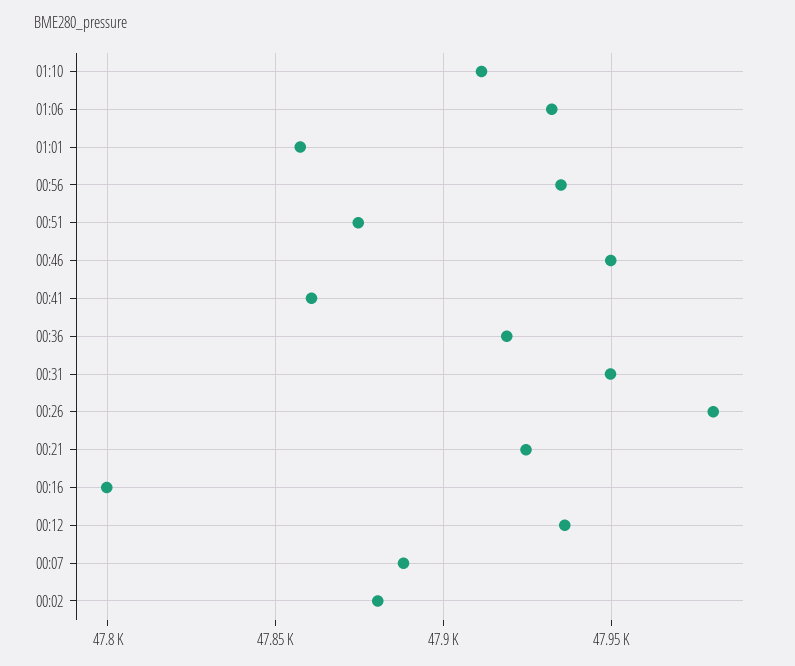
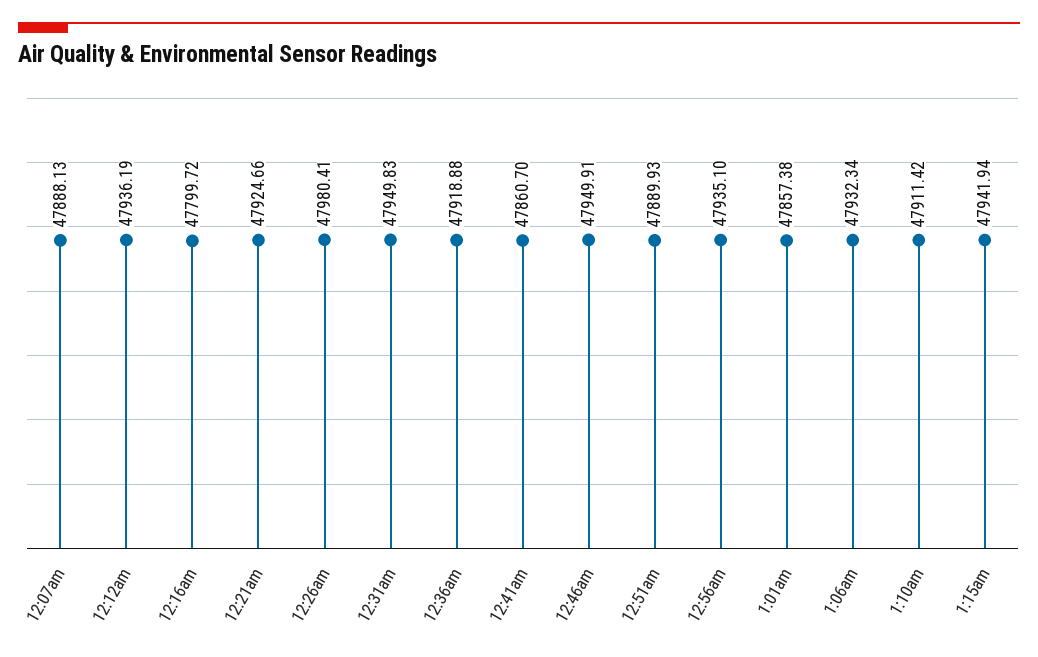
00:51: 47875 -> 47889.93
00:02: 47880 -> none
1:15am: none -> 47941.94

